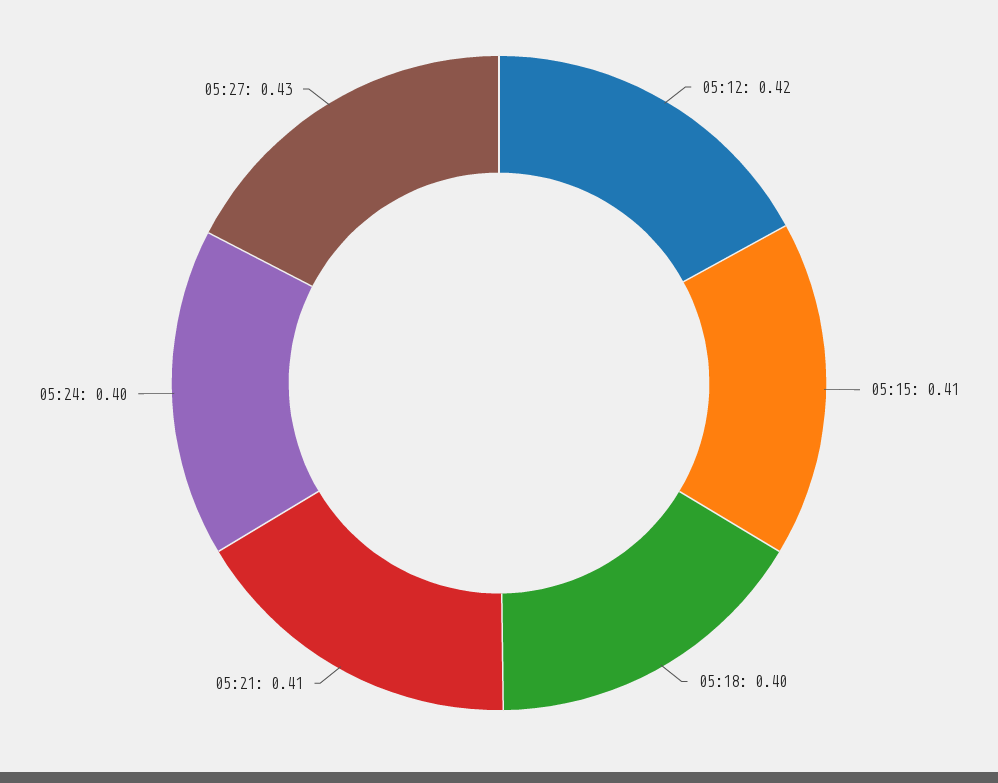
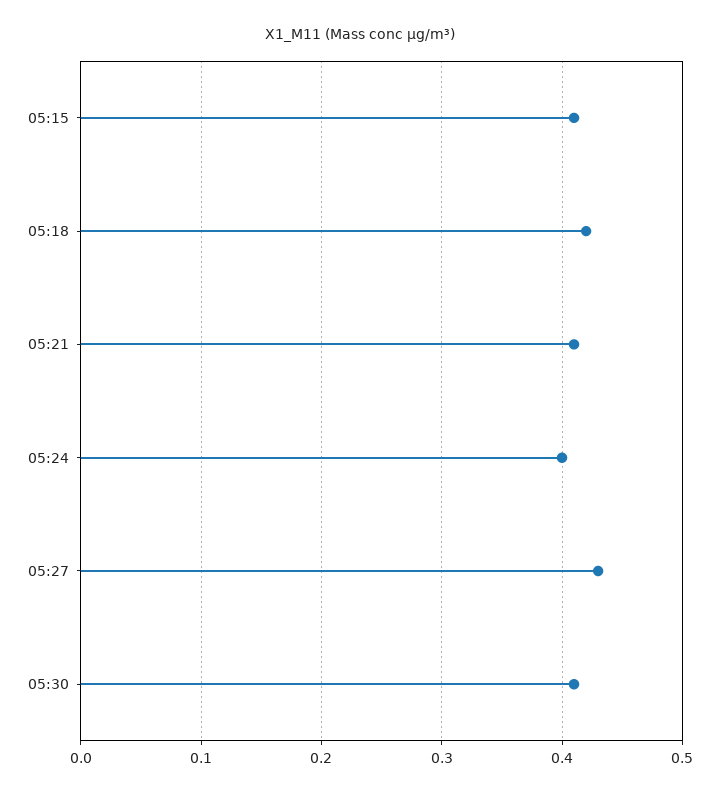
05:12: 0.42 -> none
05:18: 0.4 -> 0.42
05:30: none -> 0.41

